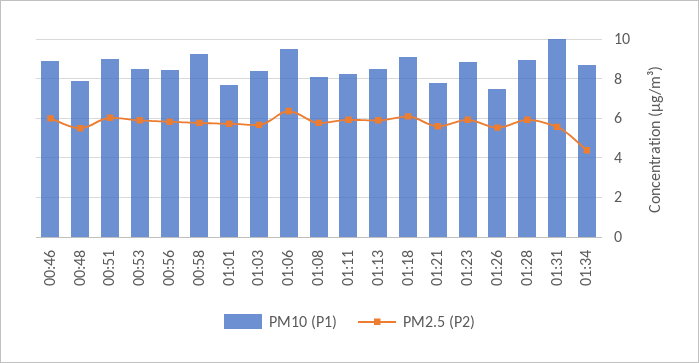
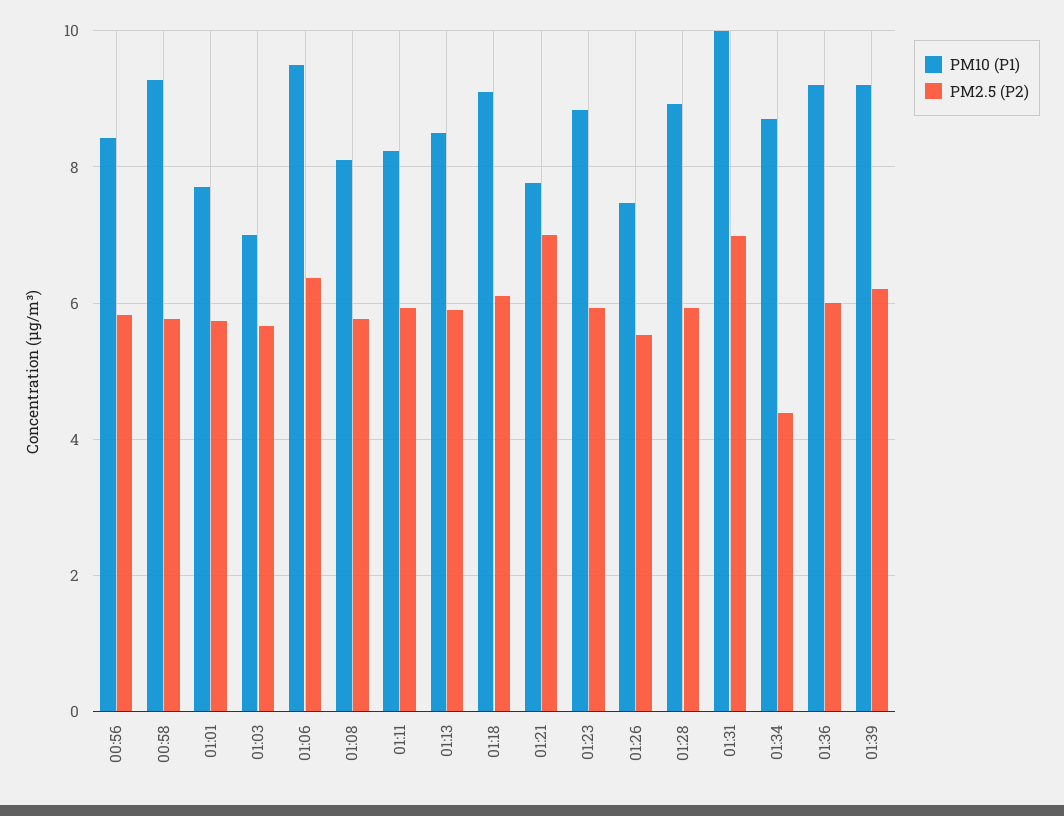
PM10 (P1), 00:46: 9 -> none
PM2.5 (P2), 00:46: 6 -> none
PM10 (P1), 00:48: 8 -> none
PM2.5 (P2), 00:48: 5.5 -> none
PM10 (P1), 00:51: 9 -> none
PM2.5 (P2), 00:51: 6 -> none
PM10 (P1), 00:53: 8.5 -> none
PM2.5 (P2), 00:53: 6 -> none
PM10 (P1), 01:03: 8.5 -> 7
PM2.5 (P2), 01:21: 5.5 -> 7
PM2.5 (P2), 01:31: 5.5 -> 7
PM10 (P1), 01:36: none -> 9.2
PM2.5 (P2), 01:36: none -> 6
PM10 (P1), 01:39: none -> 9.2
PM2.5 (P2), 01:39: none -> 6.2

